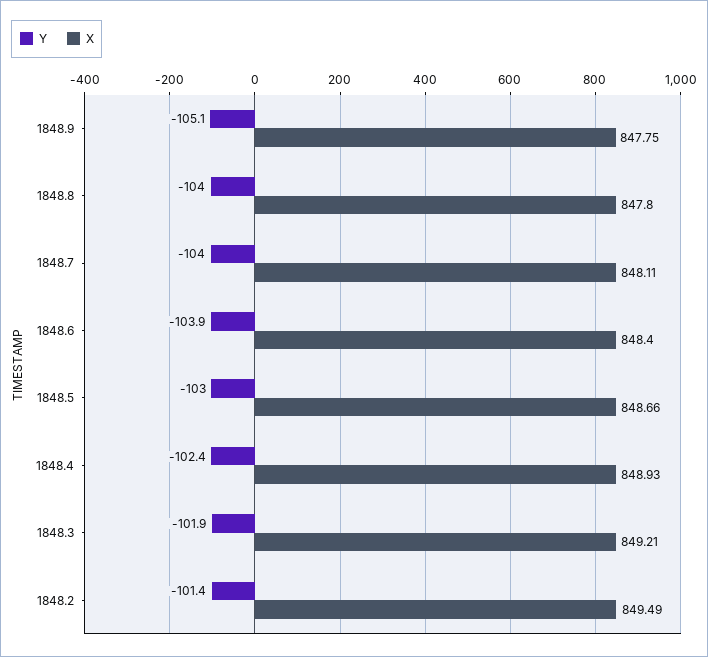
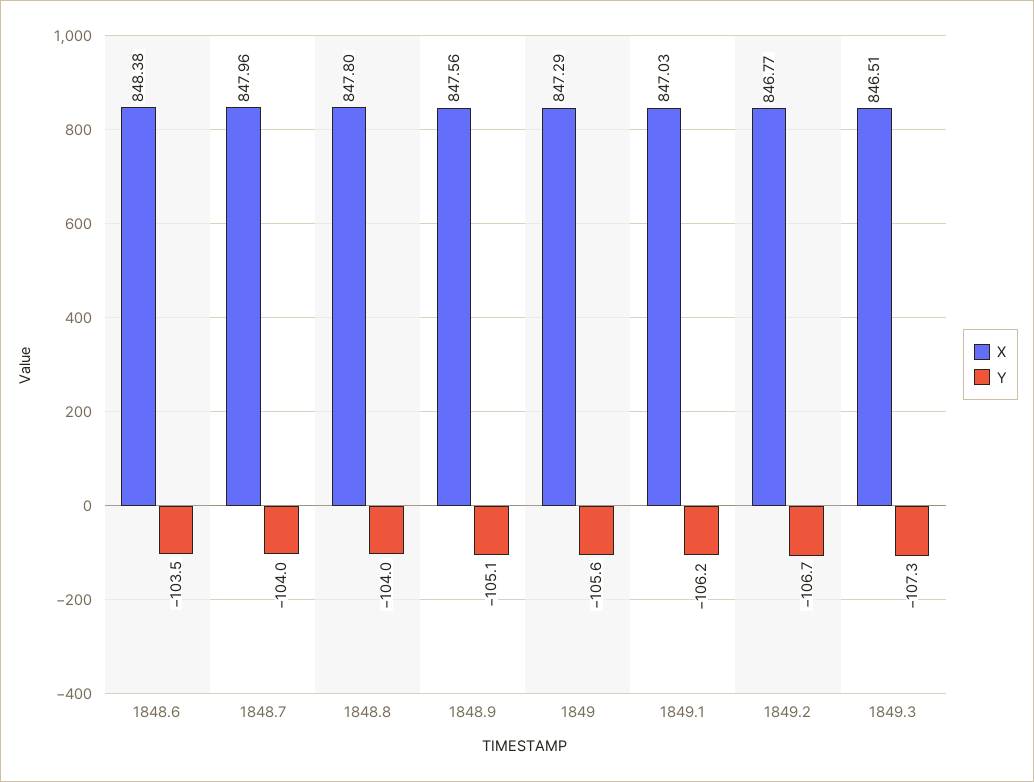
X, 1848.9: 847.75 -> 847.56
X, 1848.7: 848.11 -> 847.96
Y, 1848.6: -103.9 -> -103.5
X, 1848.6: 848.4 -> 848.38
Y, 1848.5: -103 -> none
X, 1848.5: 848.66 -> none
Y, 1848.4: -102.4 -> none
X, 1848.4: 848.93 -> none
Y, 1848.3: -101.9 -> none
X, 1848.3: 849.21 -> none
Y, 1848.2: -101.4 -> none
X, 1848.2: 849.49 -> none
X, 1849: none -> 847.29
Y, 1849: none -> -105.6
X, 1849.1: none -> 847.03
Y, 1849.1: none -> -106.2
X, 1849.2: none -> 846.77
Y, 1849.2: none -> -106.7
X, 1849.3: none -> 846.51
Y, 1849.3: none -> -107.3

